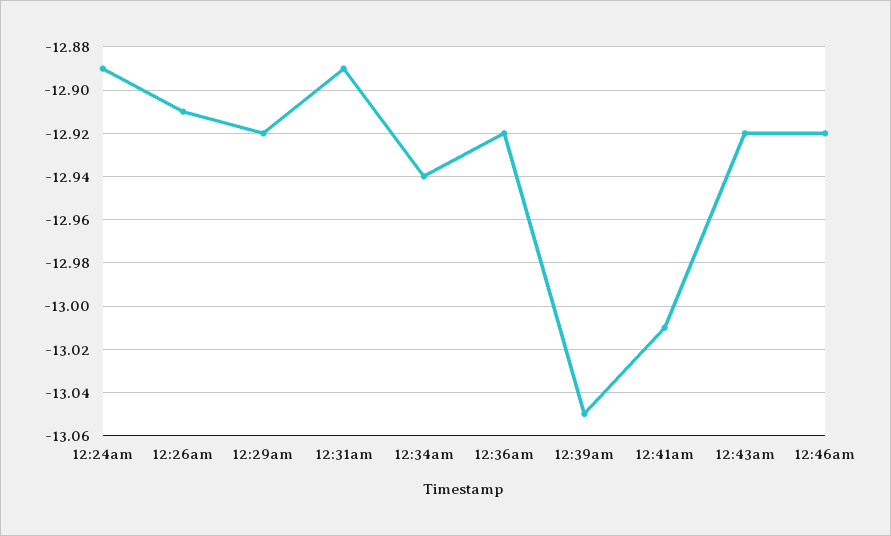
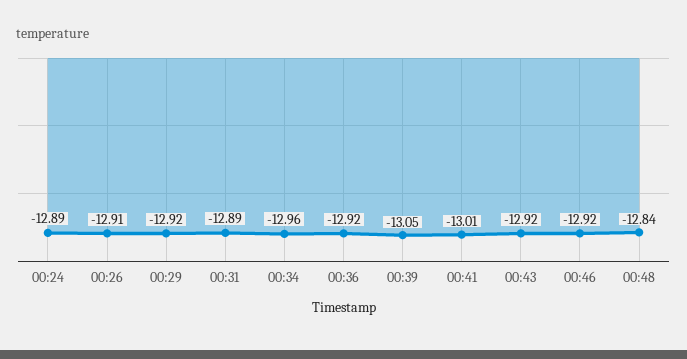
12:34am: -12.94 -> -12.96
00:48: none -> -12.84

